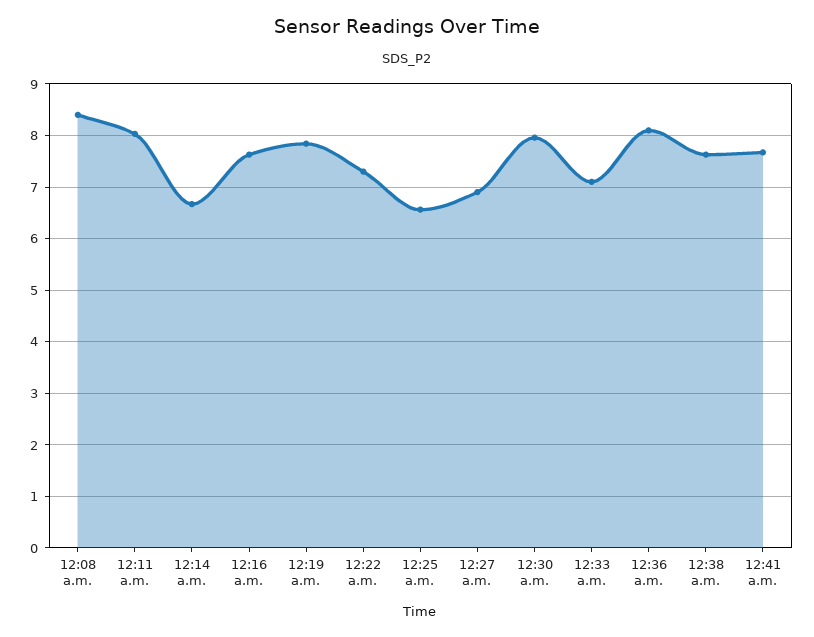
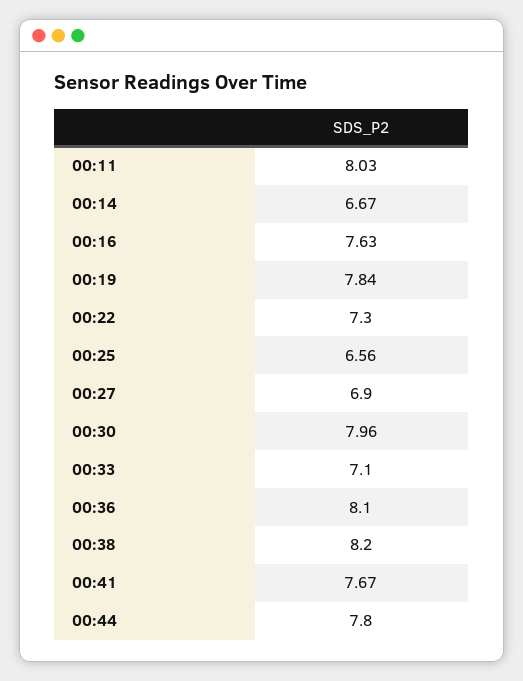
12:08 a.m.: 8.4 -> none
12:38 a.m.: 7.6 -> 8.2
00:44: none -> 7.8

